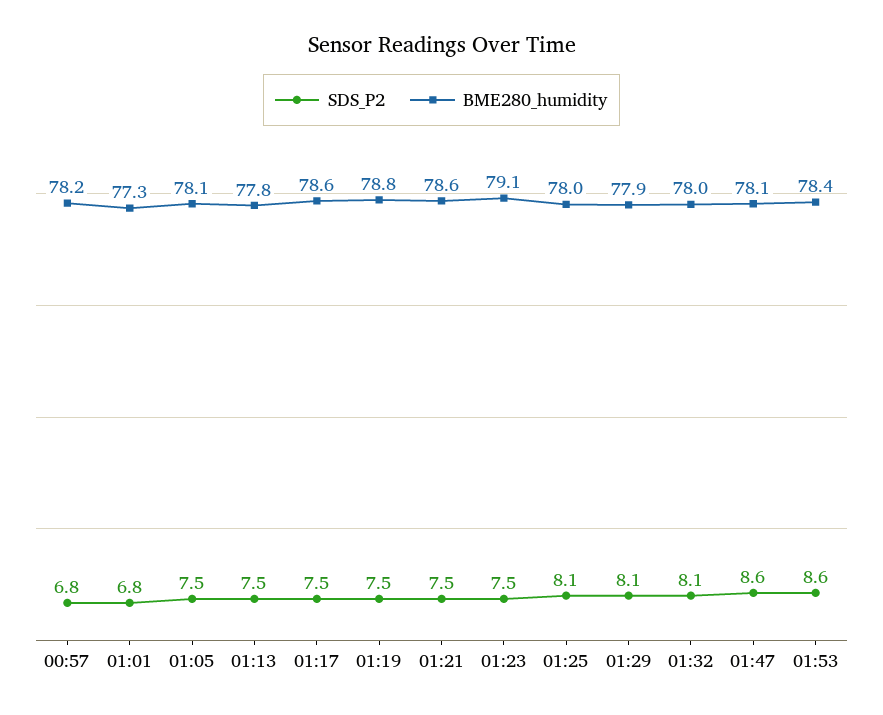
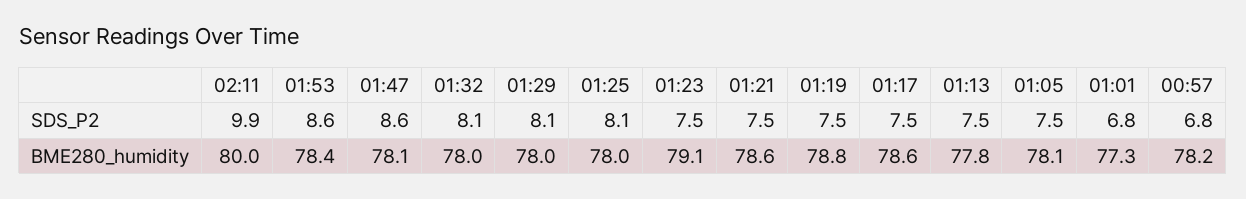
BME280_humidity, 01:29: 77.9 -> 78
SDS_P2, 02:11: none -> 9.9
BME280_humidity, 02:11: none -> 80

